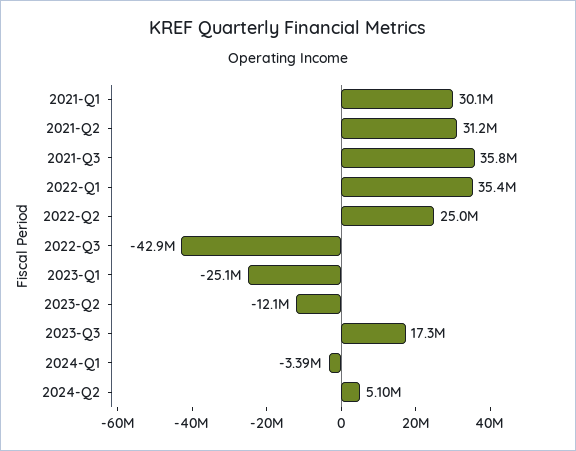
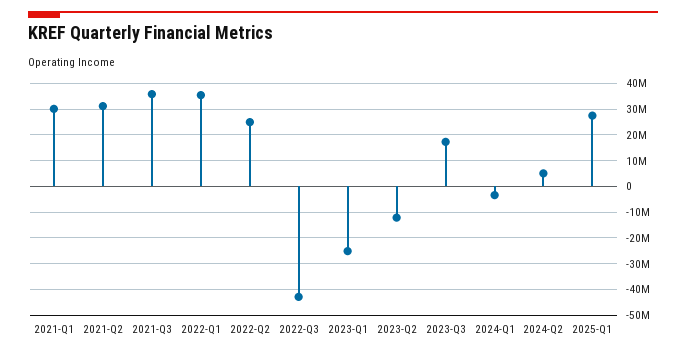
2025-Q1: none -> 27500000

